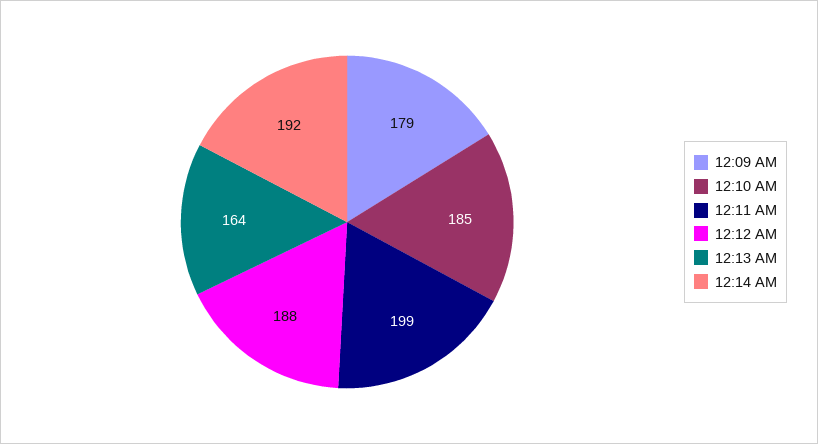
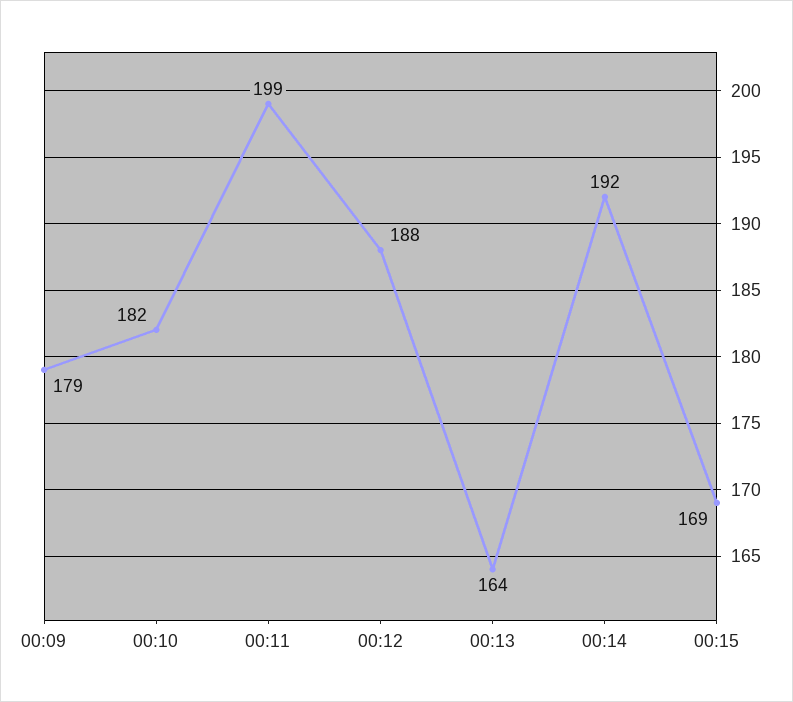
12:10 AM: 185 -> 182
00:15: none -> 169

